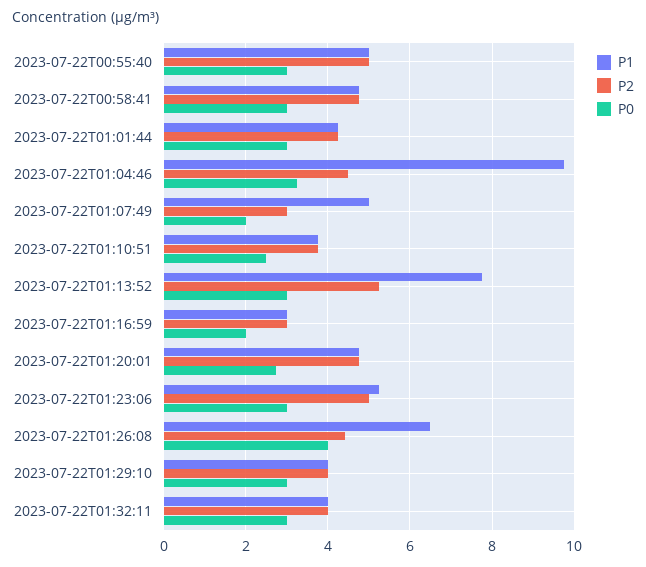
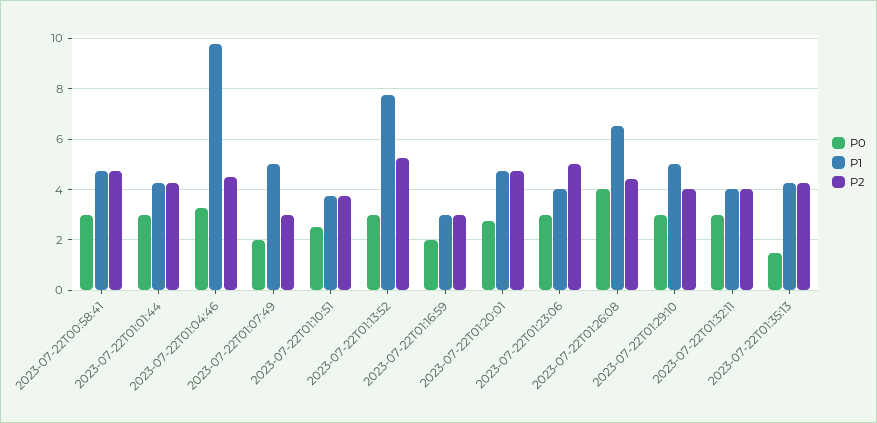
P1, 2023-07-22T00:55:40: 5 -> none
P2, 2023-07-22T00:55:40: 5 -> none
P0, 2023-07-22T00:55:40: 3 -> none
P1, 2023-07-22T01:23:06: 5.2 -> 4
P1, 2023-07-22T01:29:10: 4 -> 5
P0, 2023-07-22T01:35:13: none -> 1.5
P1, 2023-07-22T01:35:13: none -> 4.25
P2, 2023-07-22T01:35:13: none -> 4.25

